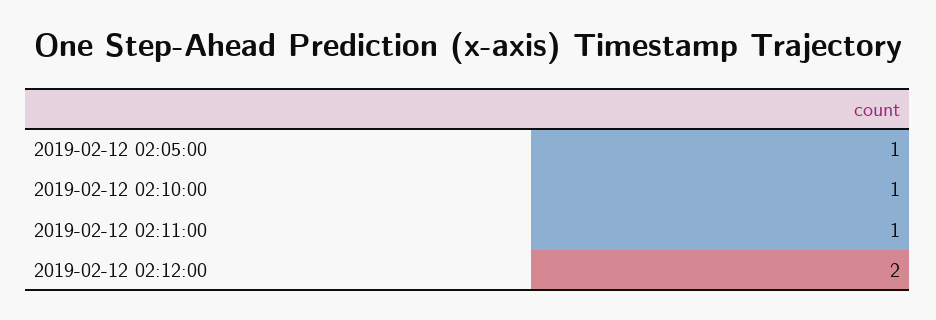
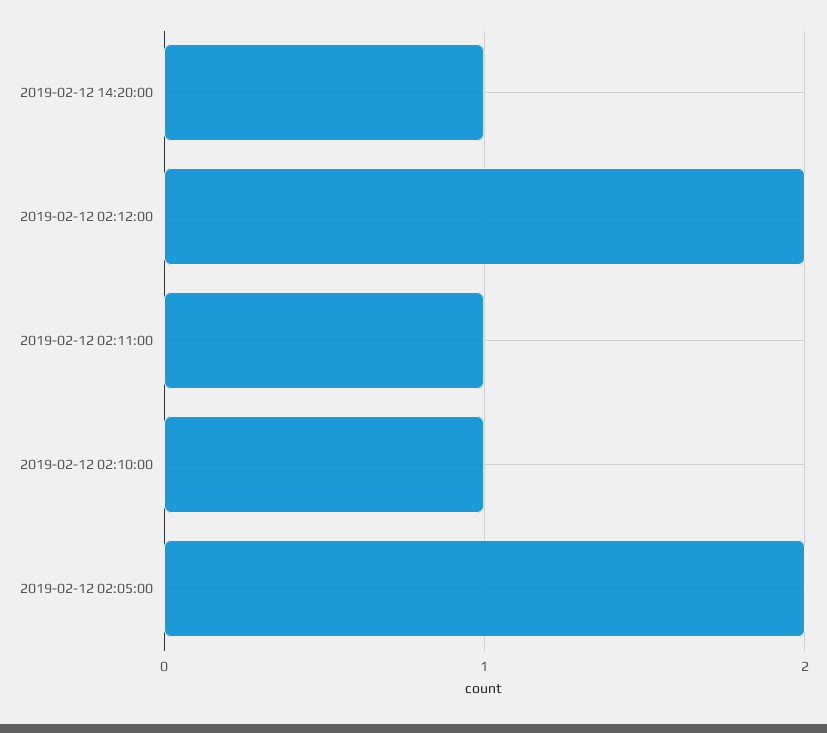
2019-02-12 02:05:00: 1 -> 2
2019-02-12 14:20:00: none -> 1

